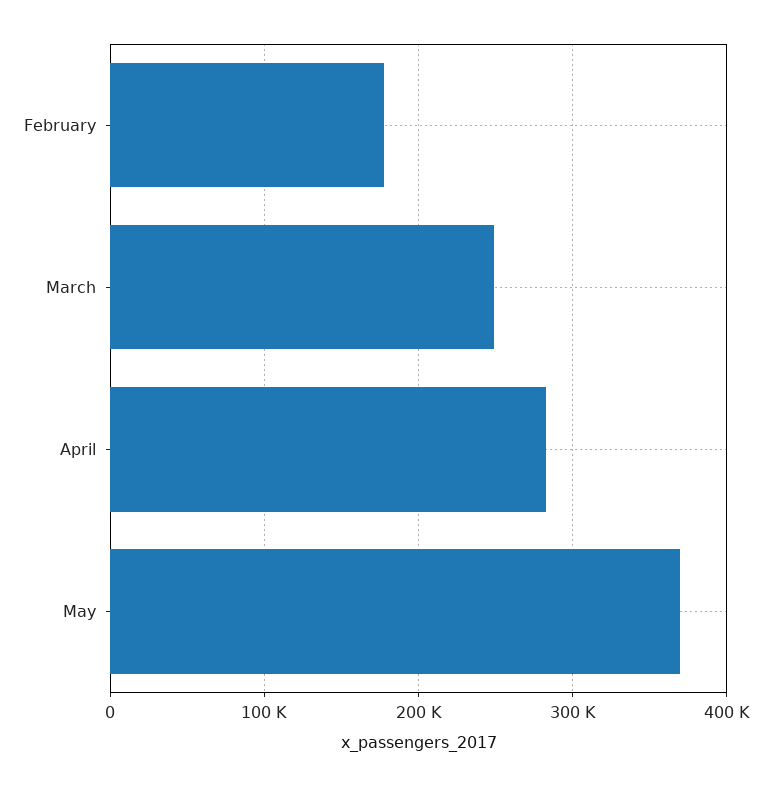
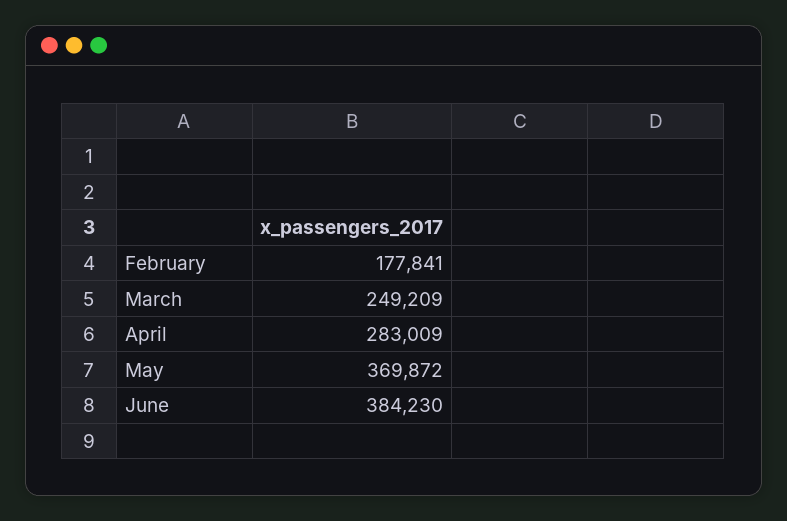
June: none -> 384230

